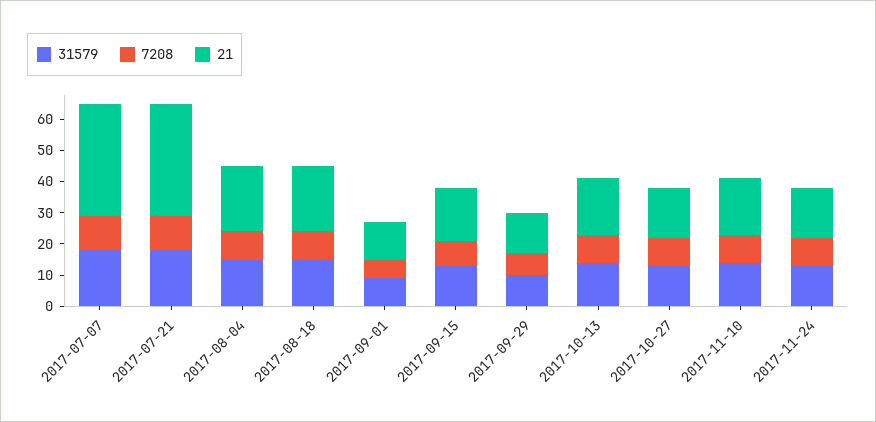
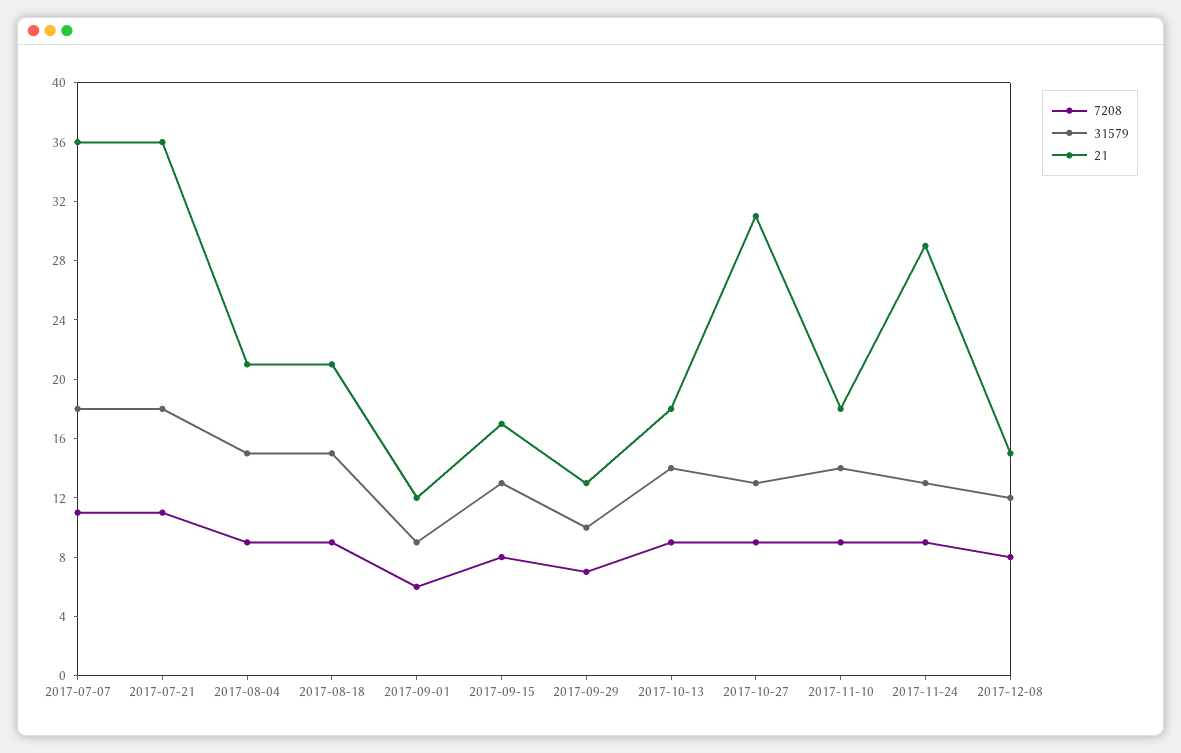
21, 2017-10-27: 15 -> 31
21, 2017-11-24: 15 -> 29
7208, 2017-12-08: none -> 8
31579, 2017-12-08: none -> 12
21, 2017-12-08: none -> 15

